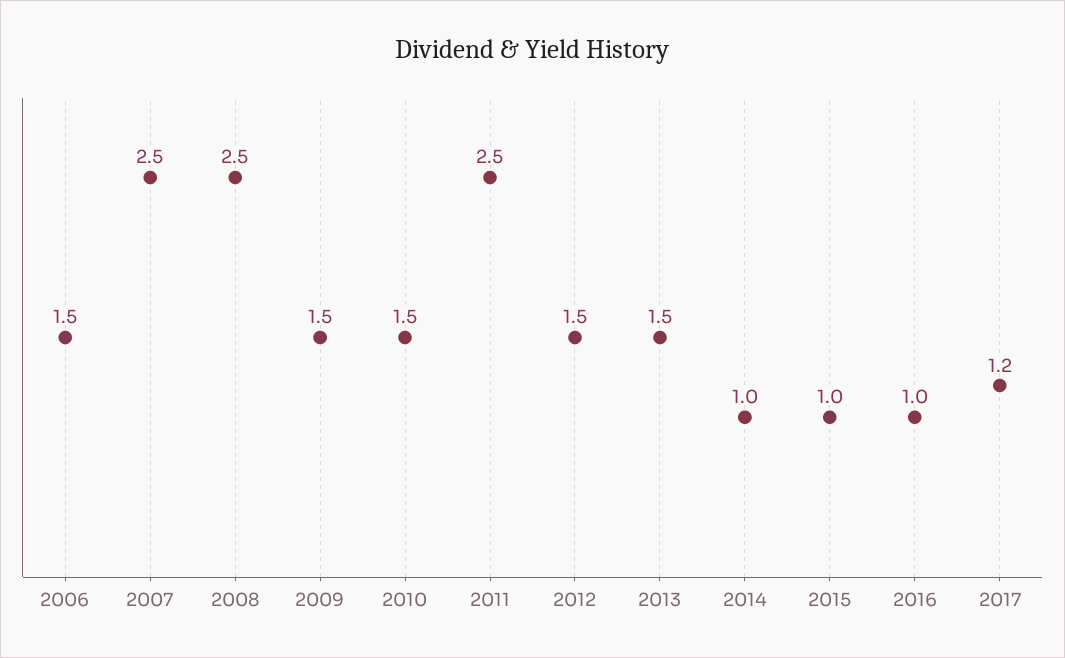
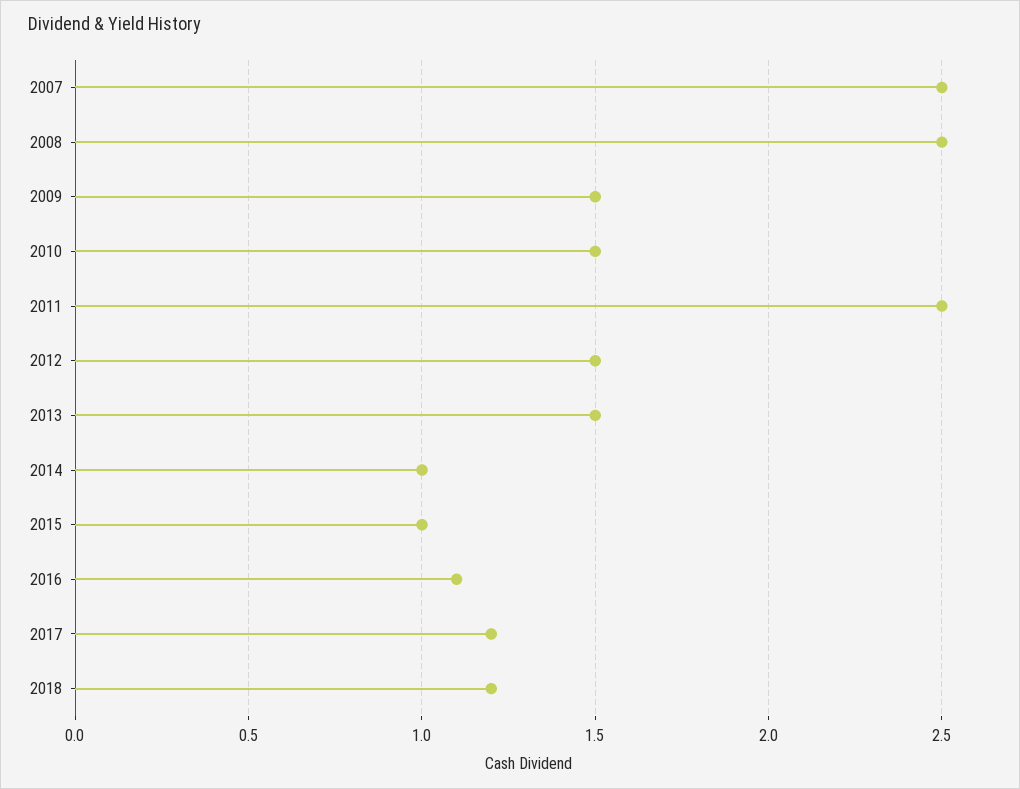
2006: 1.5 -> none
2016: 1 -> 1.1
2018: none -> 1.2

